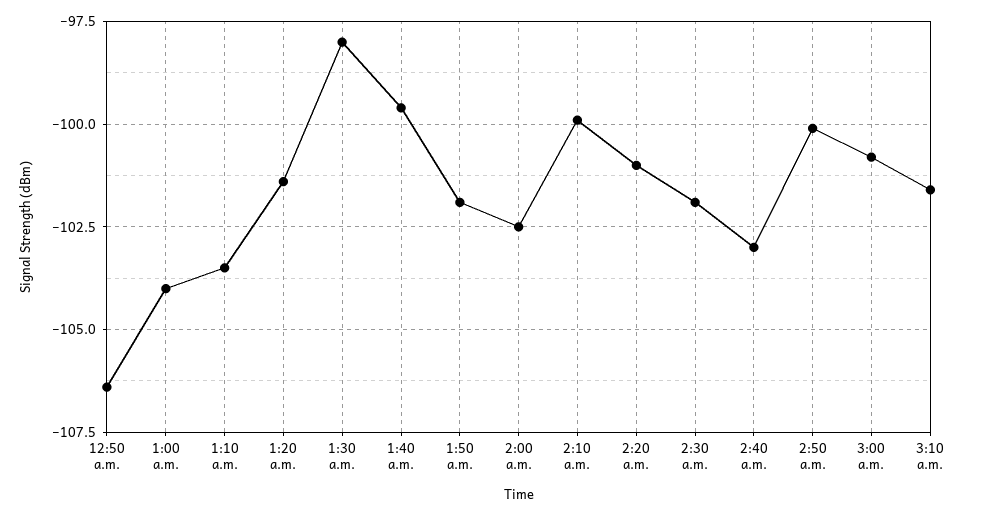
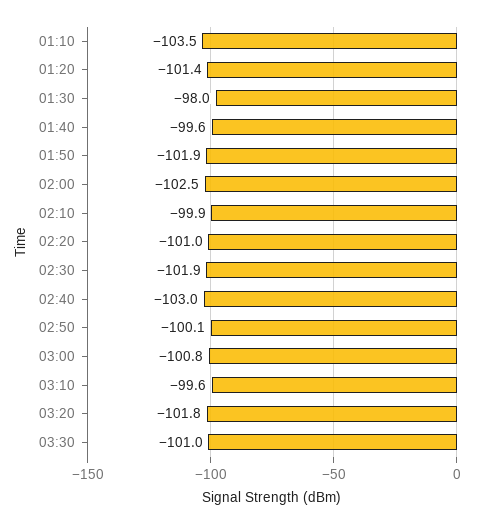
12:50 a.m.: -106.5 -> none
1:00 a.m.: -104 -> none
3:10 a.m.: -101.5 -> -99.6
03:20: none -> -101.8
03:30: none -> -101

